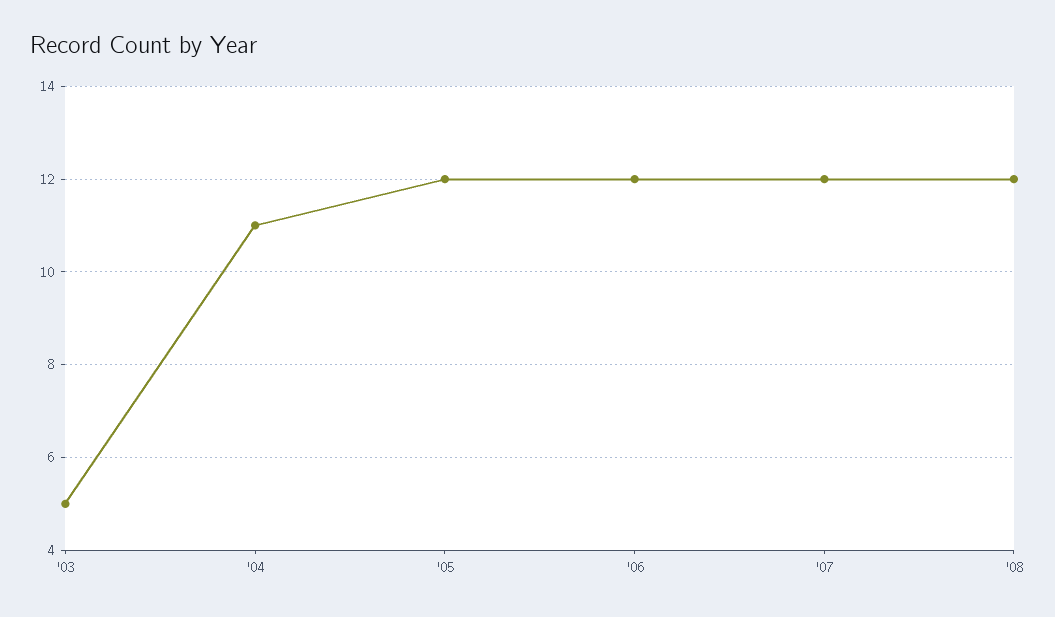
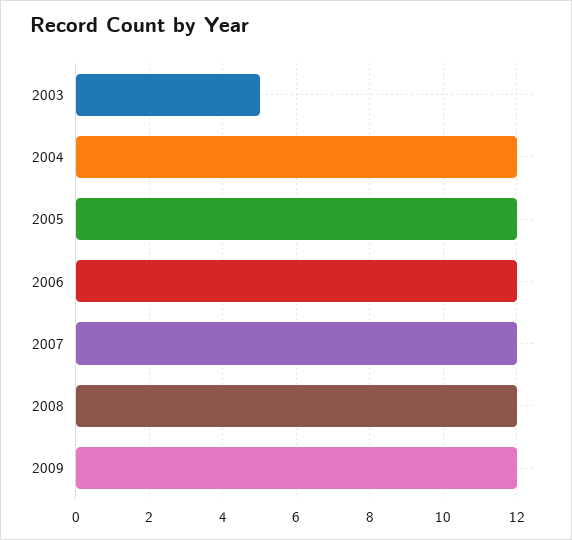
'04: 11 -> 12
2009: none -> 12

